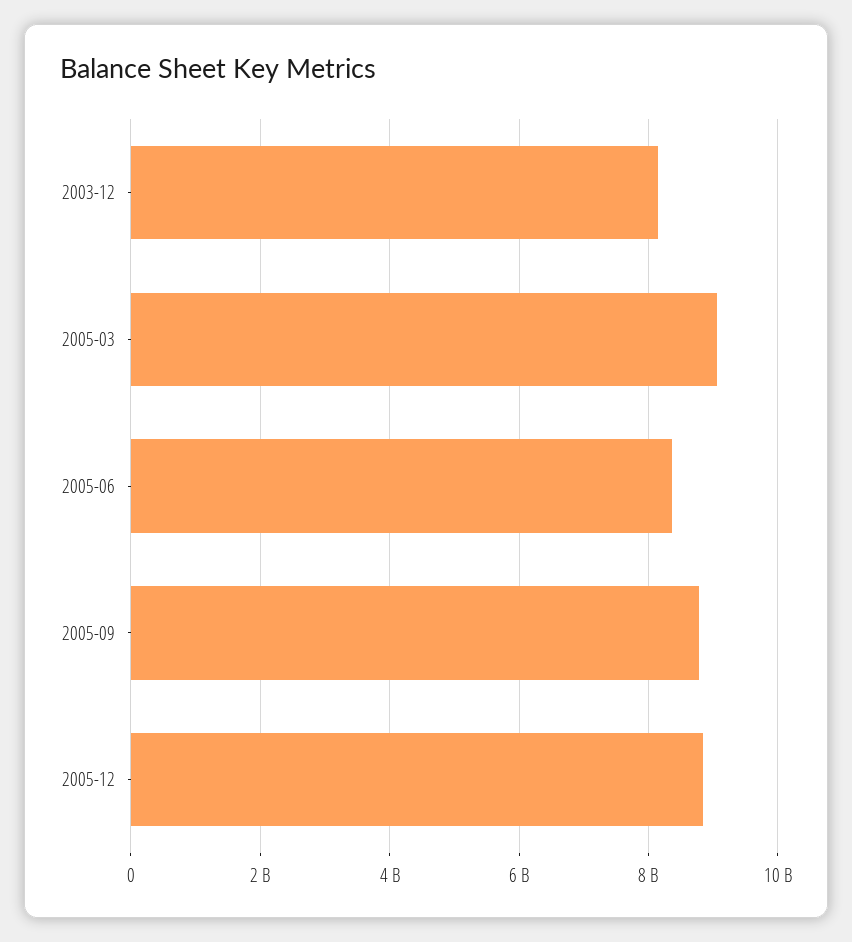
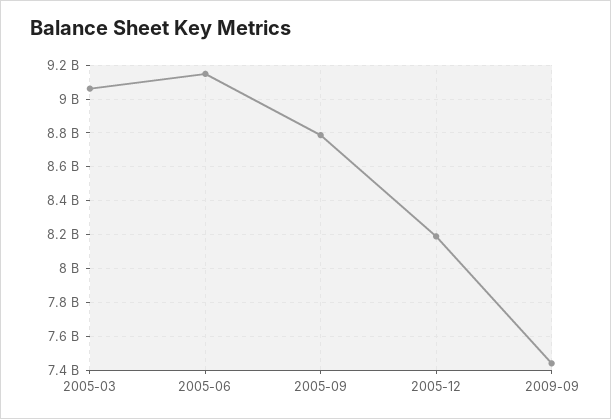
2003-12: 8200000000 -> none
2005-06: 8400000000 -> 9150000000
2005-12: 8800000000 -> 8200000000
2009-09: none -> 7450000000

